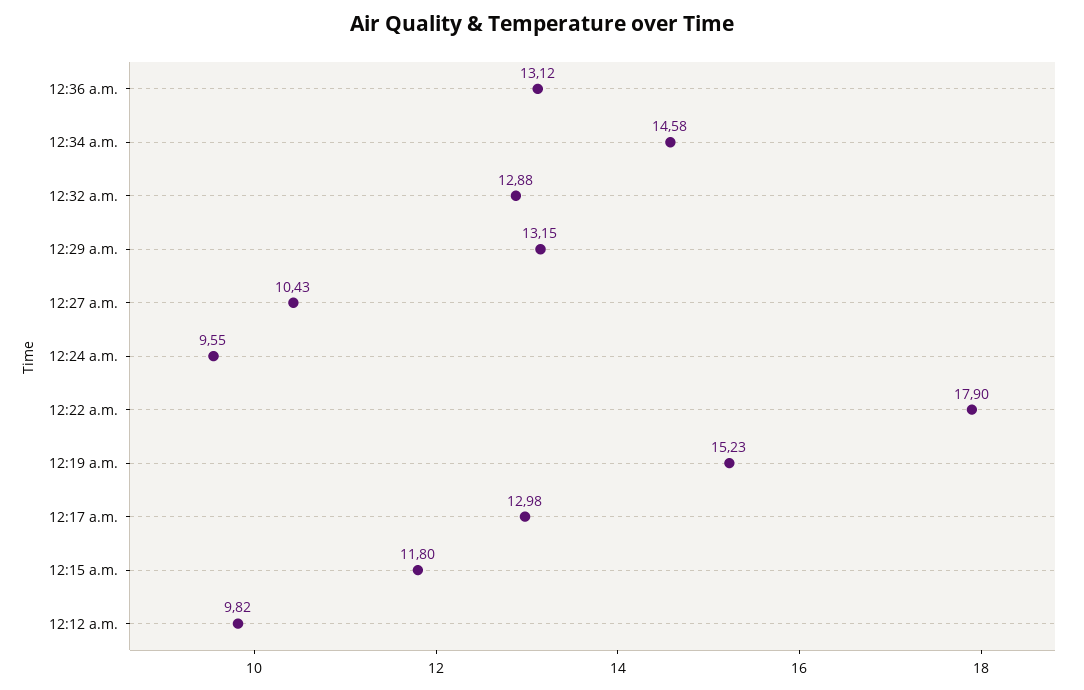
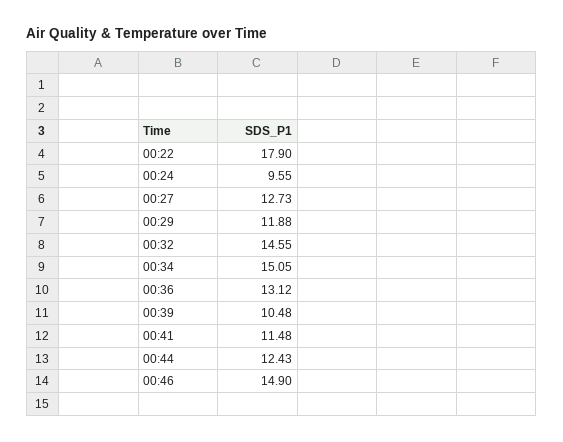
12:34 a.m.: 14.58 -> 15.05
12:32 a.m.: 12.88 -> 14.55
12:29 a.m.: 13.15 -> 11.88
12:27 a.m.: 10.43 -> 12.73
12:19 a.m.: 15.23 -> none
12:17 a.m.: 12.98 -> none
12:15 a.m.: 11.8 -> none
12:12 a.m.: 9.82 -> none
00:39: none -> 10.48
00:41: none -> 11.48
00:44: none -> 12.43
00:46: none -> 14.9

